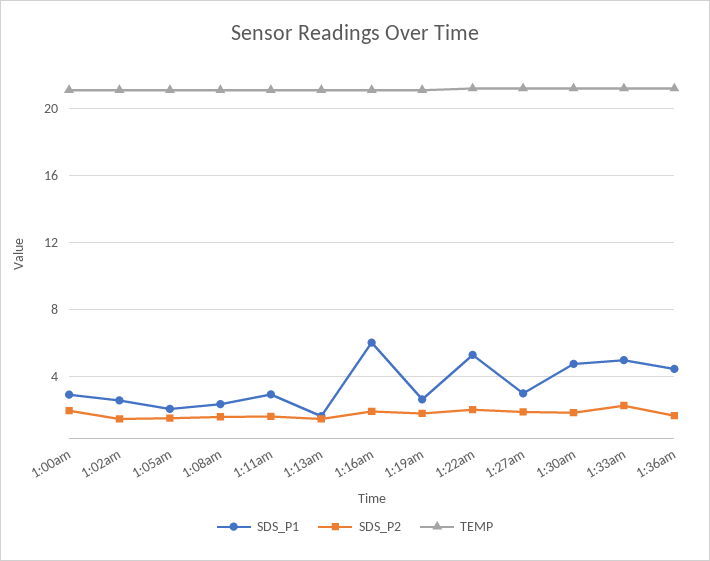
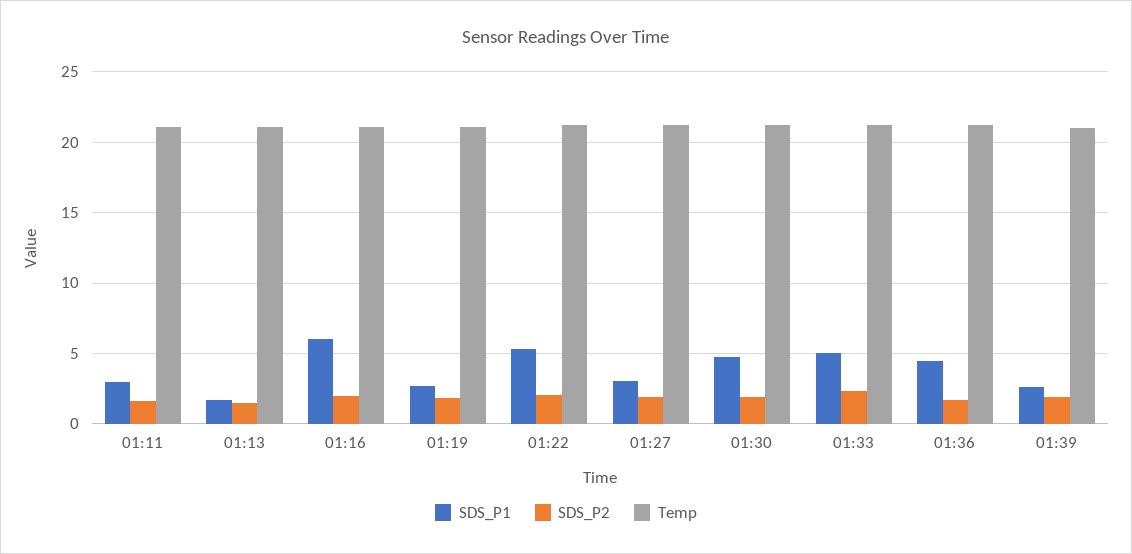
SDS_P1, 1:00am: 3 -> none
SDS_P2, 1:00am: 2 -> none
TEMP, 1:00am: 21 -> none
SDS_P1, 1:02am: 2.5 -> none
SDS_P2, 1:02am: 1.5 -> none
TEMP, 1:02am: 21 -> none
SDS_P1, 1:05am: 2 -> none
SDS_P2, 1:05am: 1.5 -> none
TEMP, 1:05am: 21 -> none
SDS_P1, 1:08am: 2.5 -> none
SDS_P2, 1:08am: 1.5 -> none
TEMP, 1:08am: 21 -> none
SDS_P1, 01:39: none -> 2.5
SDS_P2, 01:39: none -> 2
TEMP, 01:39: none -> 21

